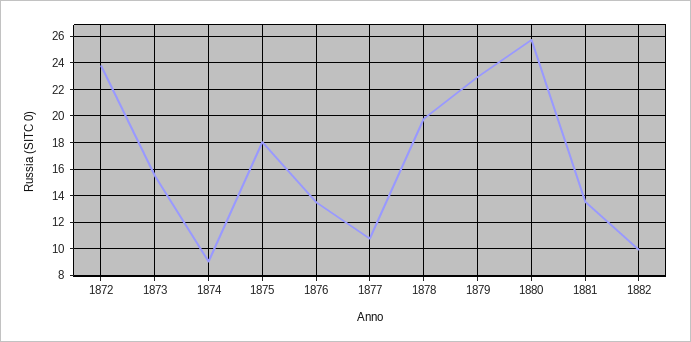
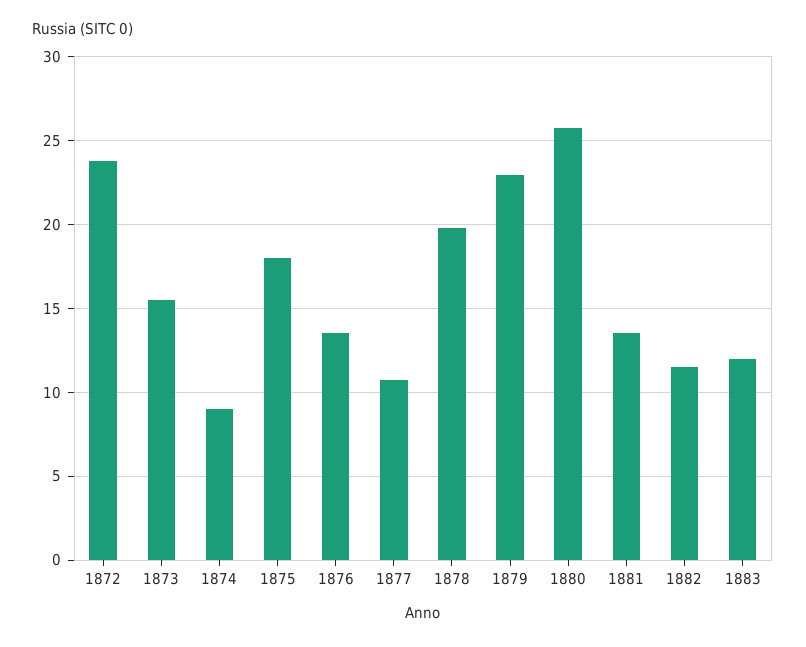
1882: 10 -> 11.5
1883: none -> 12

